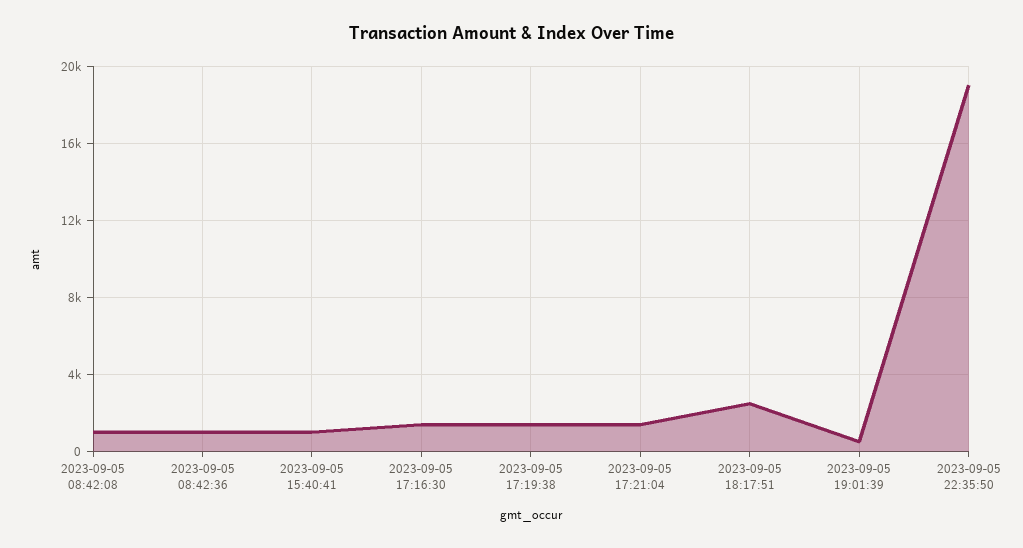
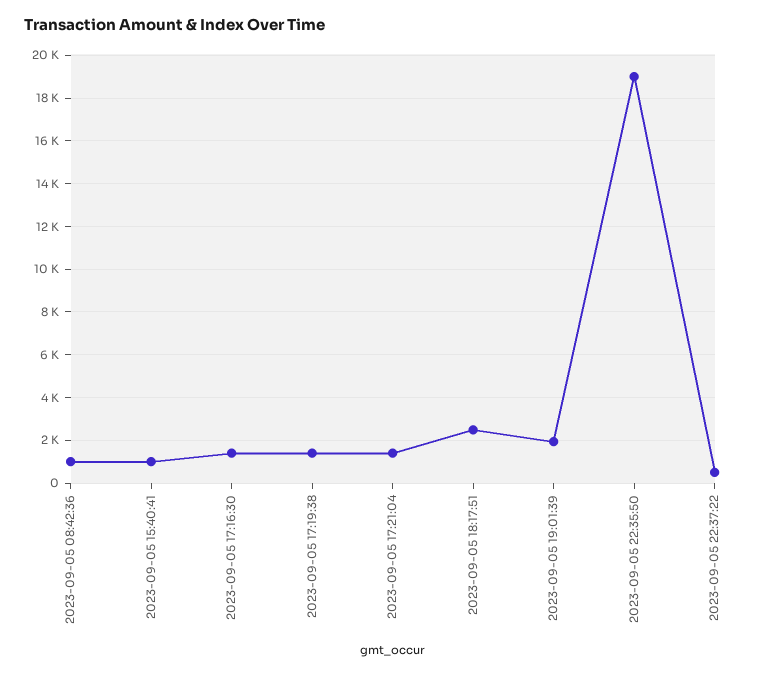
2023-09-05 08:42:08: 1000 -> none
2023-09-05 19:01:39: 500 -> 2000
2023-09-05 22:37:22: none -> 500

